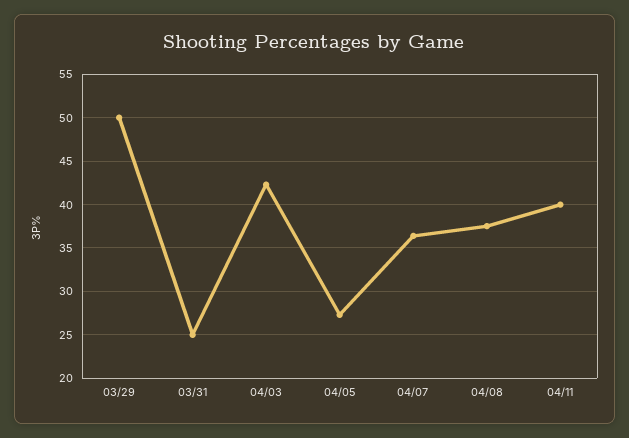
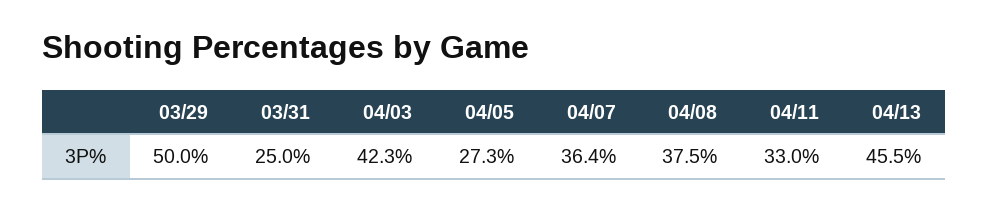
04/11: 40 -> 33
04/13: none -> 45.5

